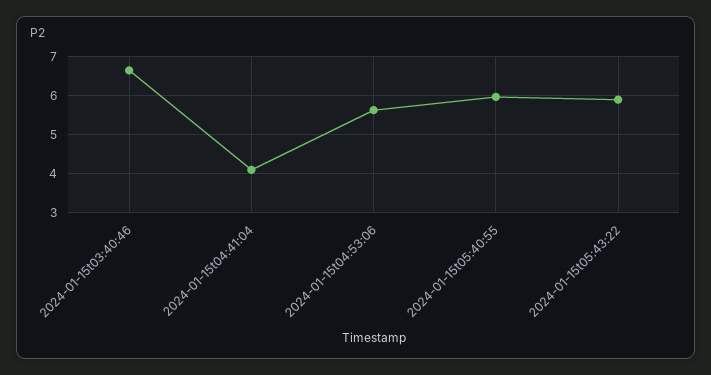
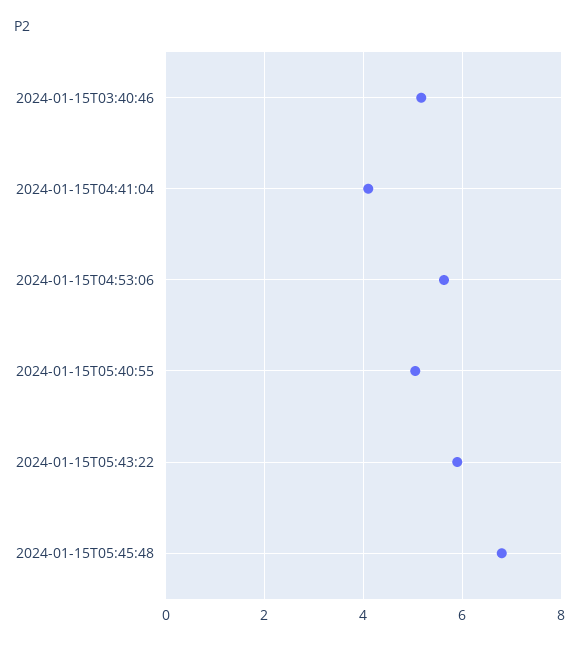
2024-01-15t03:40:46: 6.6 -> 5.2
2024-01-15t05:40:55: 6 -> 5
2024-01-15T05:45:48: none -> 6.8

